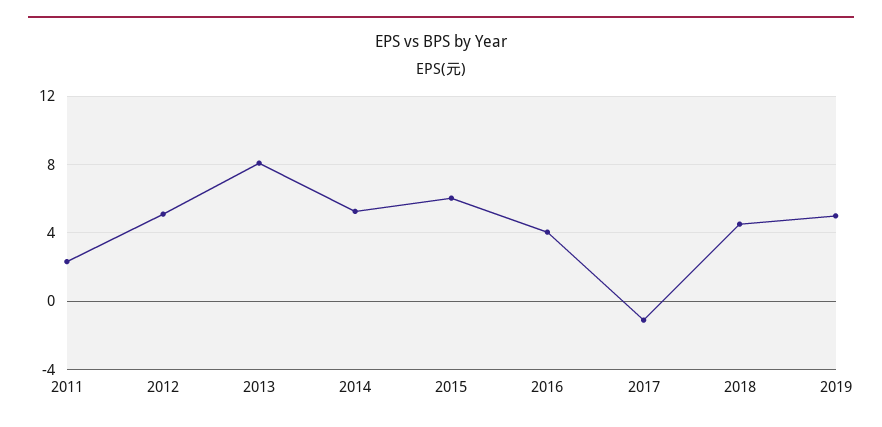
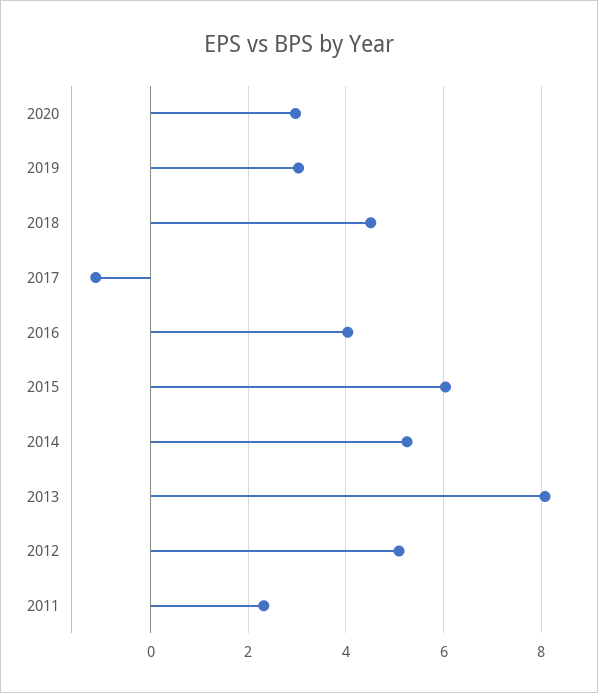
2019: 5 -> 3
2020: none -> 3

